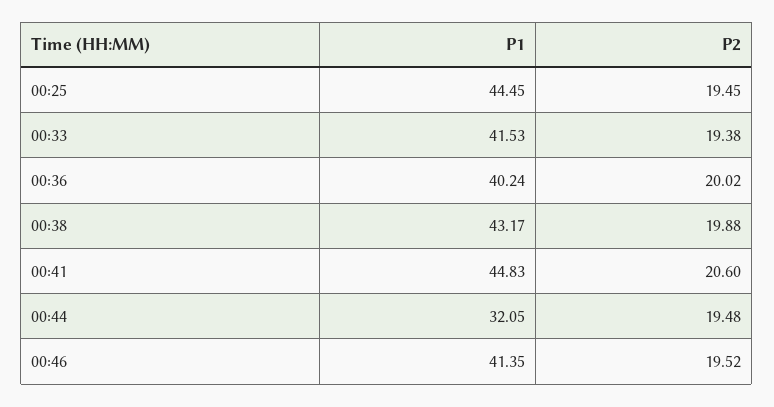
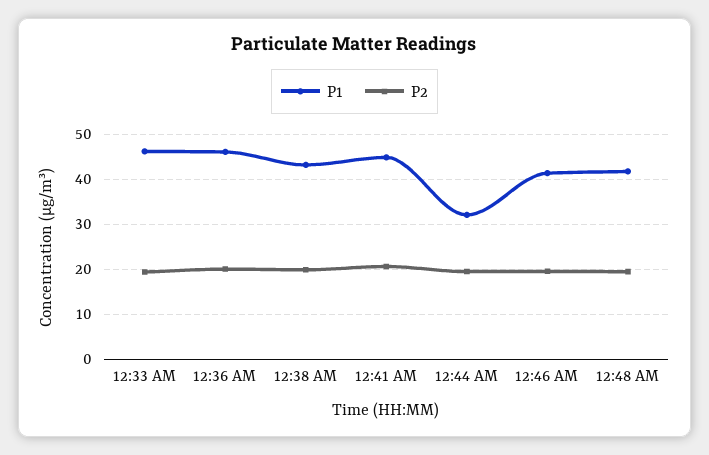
P1, 00:25: 44.45 -> none
P2, 00:25: 19.45 -> none
P1, 00:33: 41.53 -> 46
P1, 00:36: 40.24 -> 46
P1, 12:48 AM: none -> 42
P2, 12:48 AM: none -> 20

